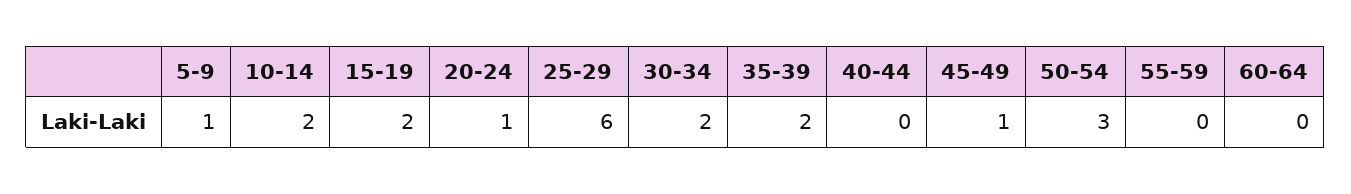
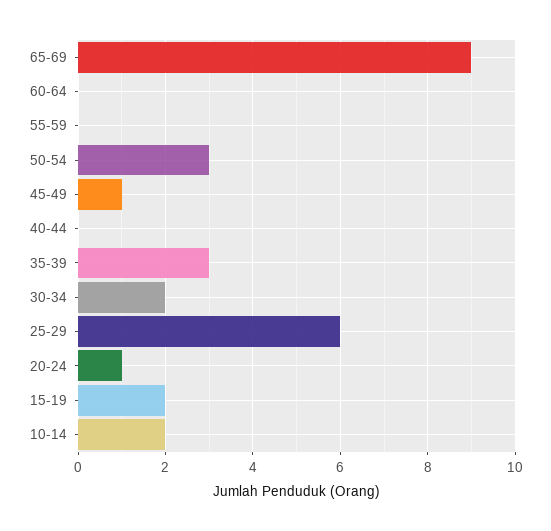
5-9: 1 -> none
35-39: 2 -> 3
65-69: none -> 9

